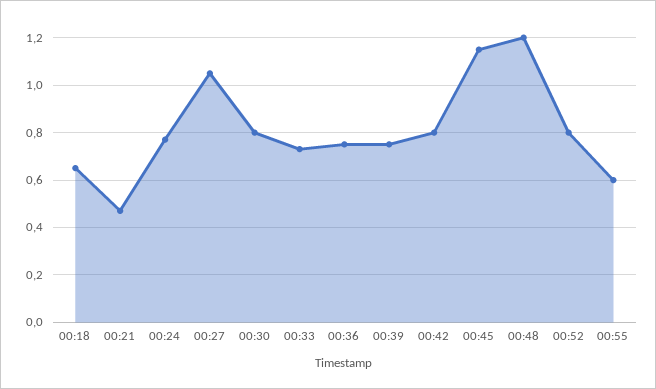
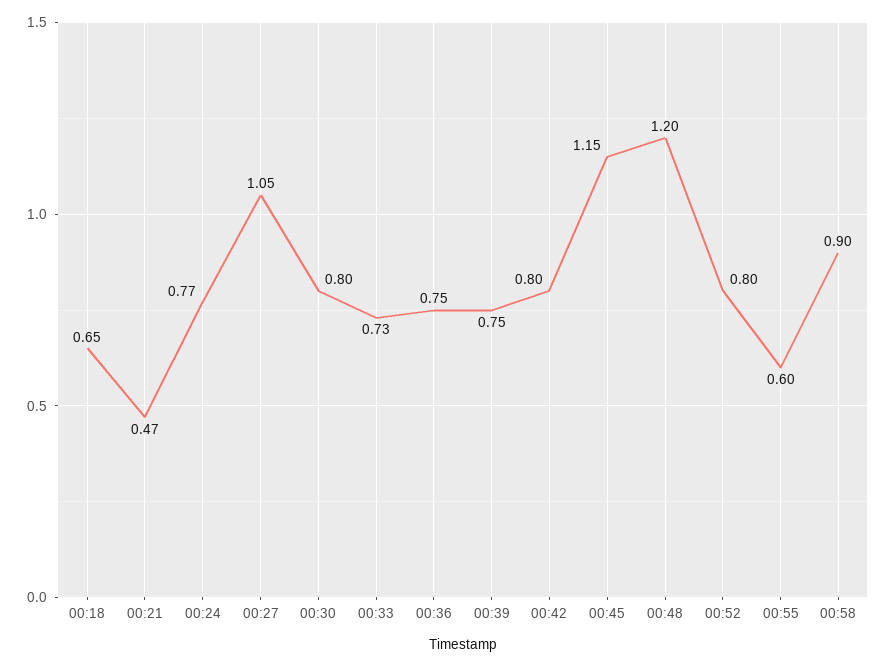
00:58: none -> 0.9

